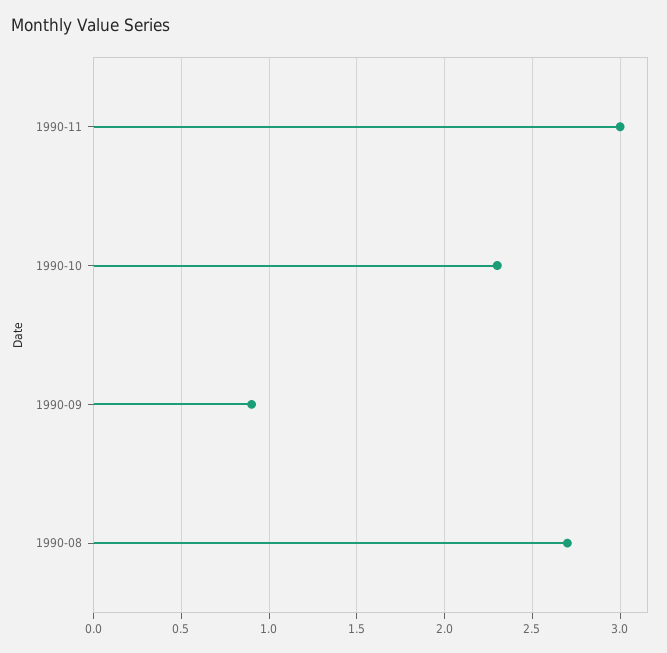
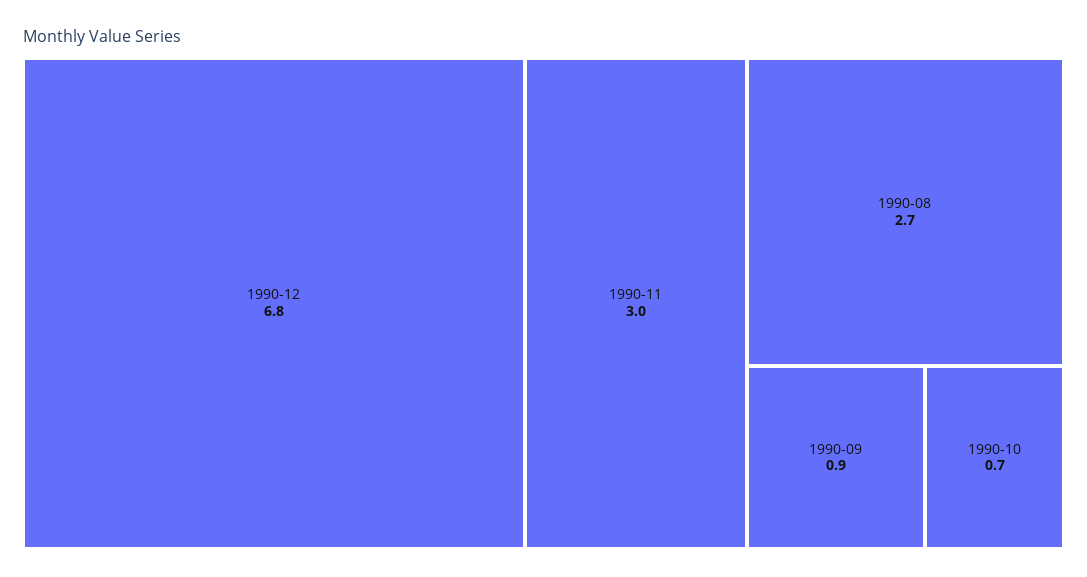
1990-10: 2.3 -> 0.7
1990-12: none -> 6.8

